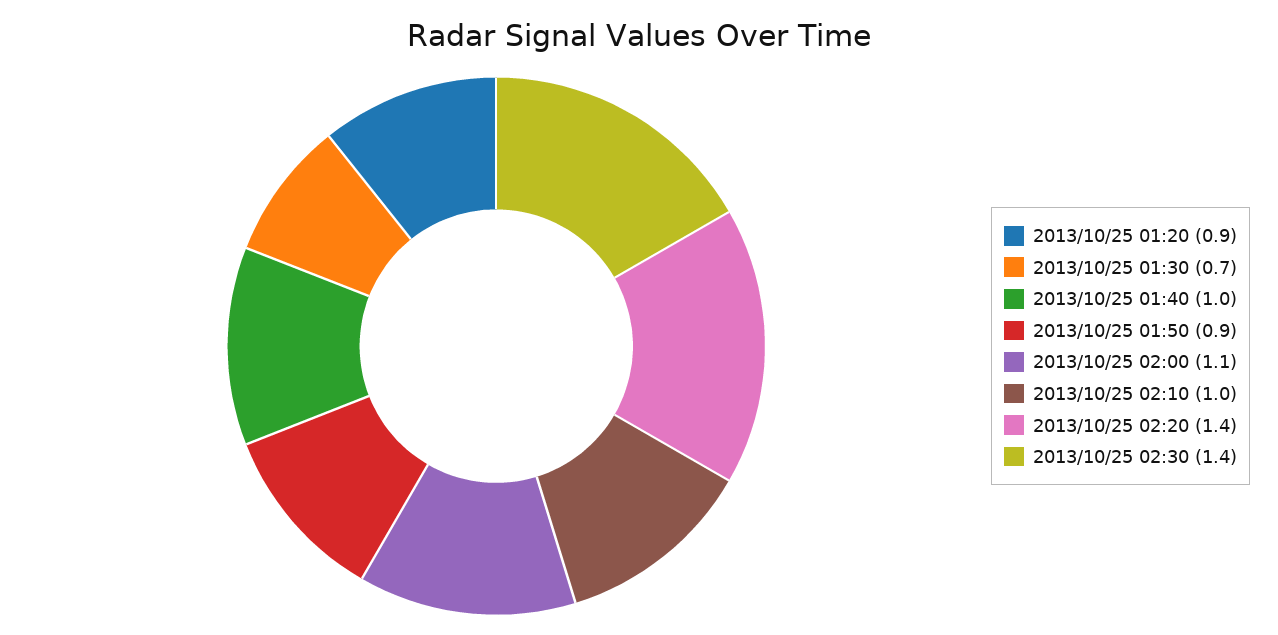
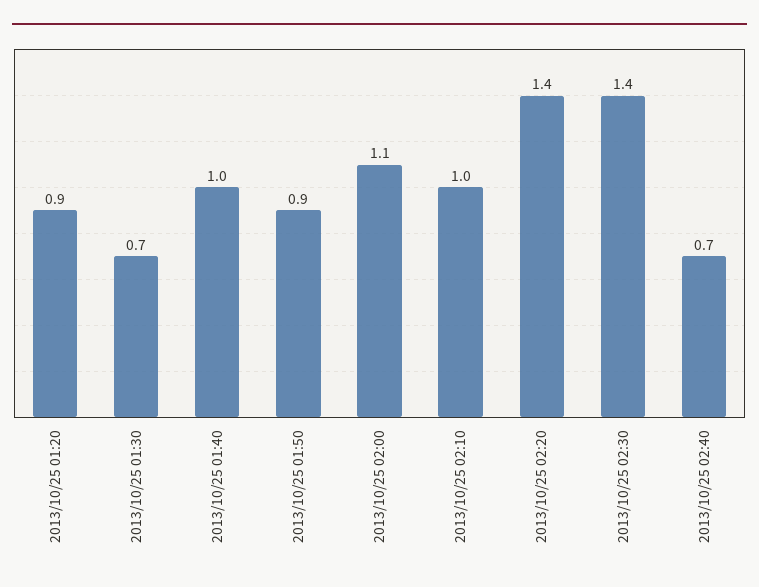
2013/10/25 02:40: none -> 0.7

